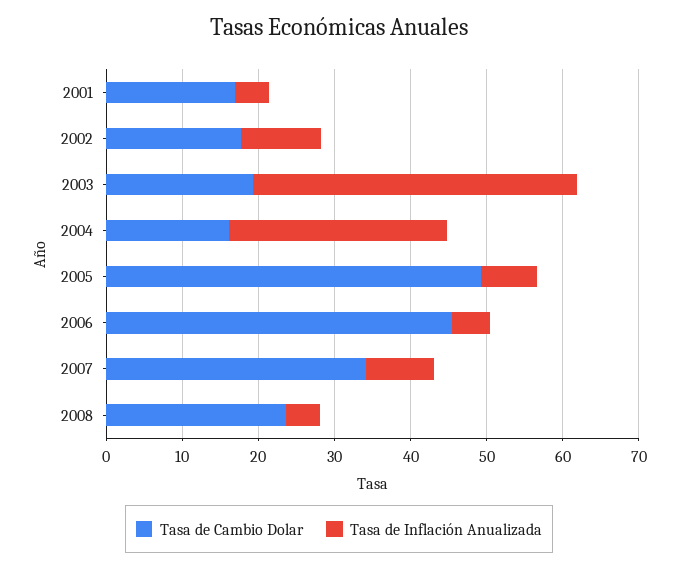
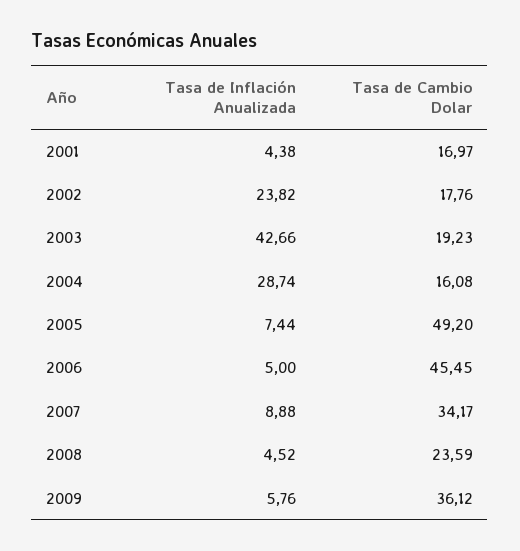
Tasa de Inflación Anualizada, 2002: 10 -> 23.82
Tasa de Inflación Anualizada, 2009: none -> 5.76
Tasa de Cambio Dolar, 2009: none -> 36.12

